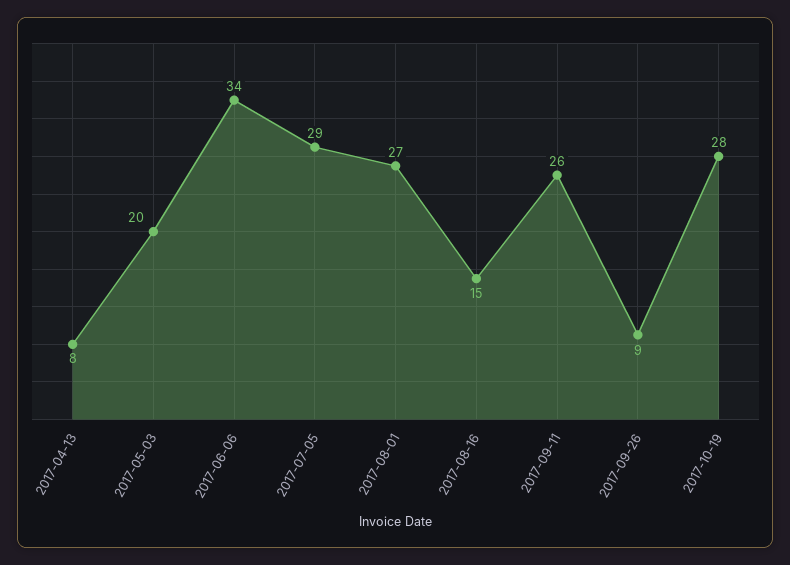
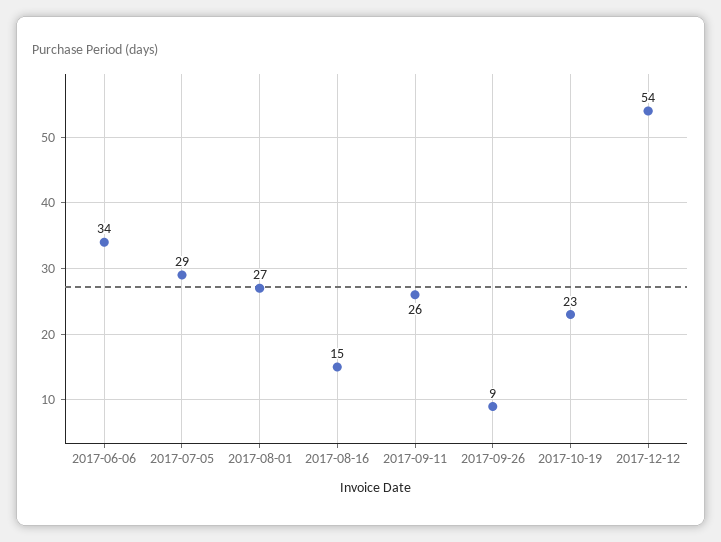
2017-04-13: 8 -> none
2017-05-03: 20 -> none
2017-10-19: 28 -> 23
2017-12-12: none -> 54

